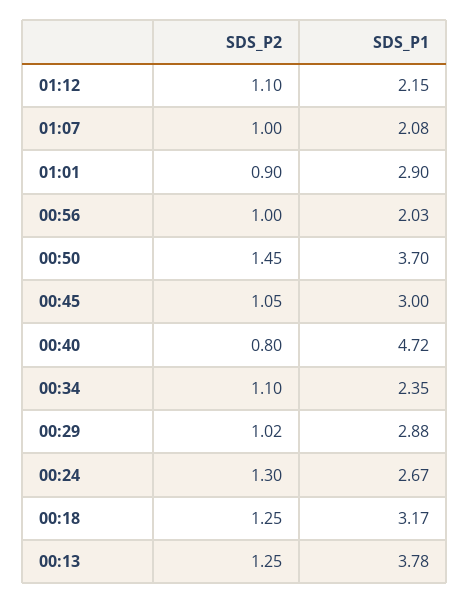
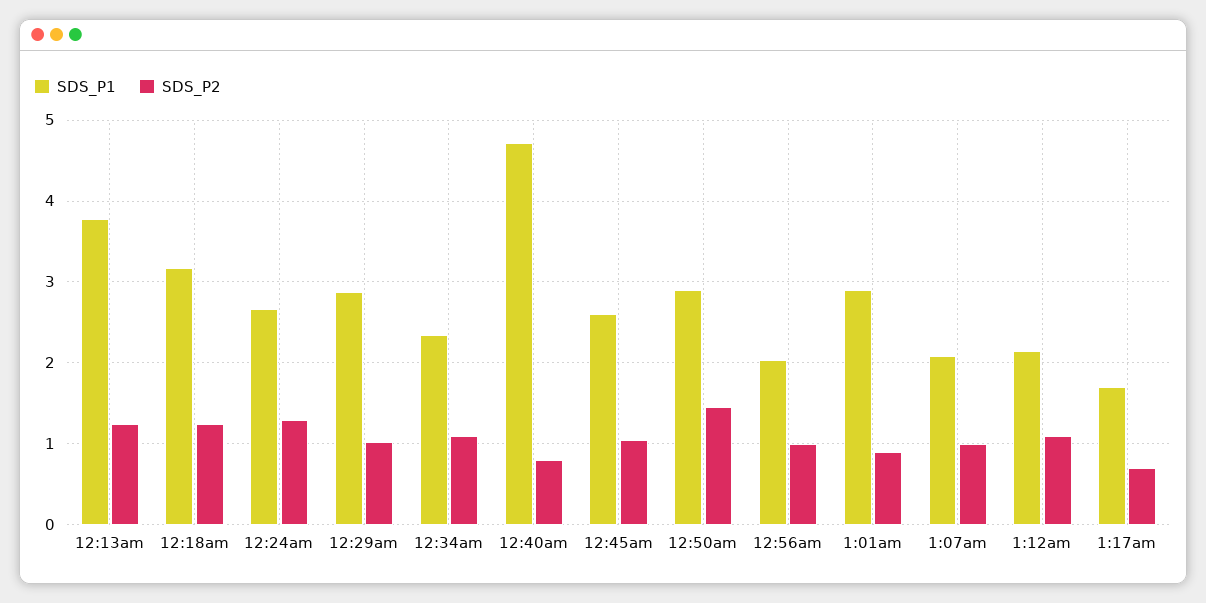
SDS_P1, 00:50: 3.7 -> 2.9
SDS_P1, 00:45: 3 -> 2.6
SDS_P1, 1:17am: none -> 1.7
SDS_P2, 1:17am: none -> 0.7

